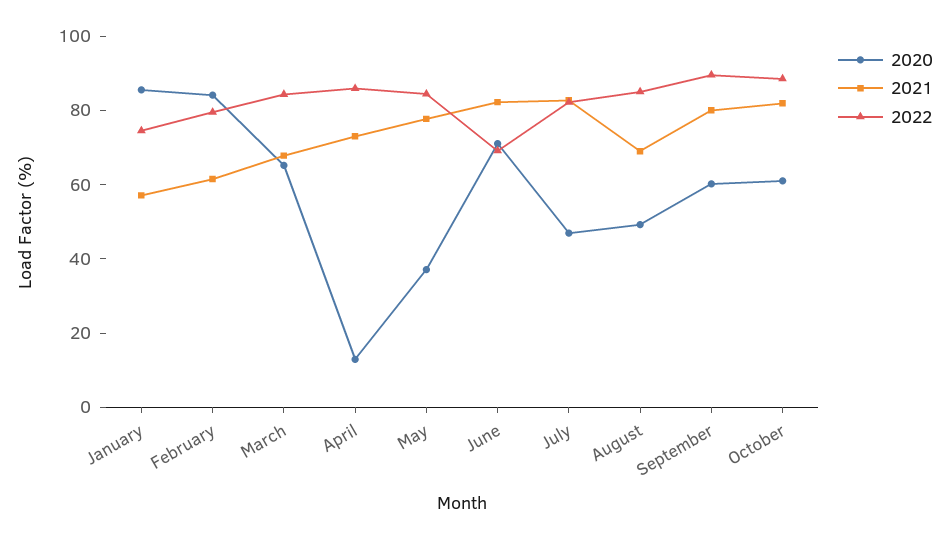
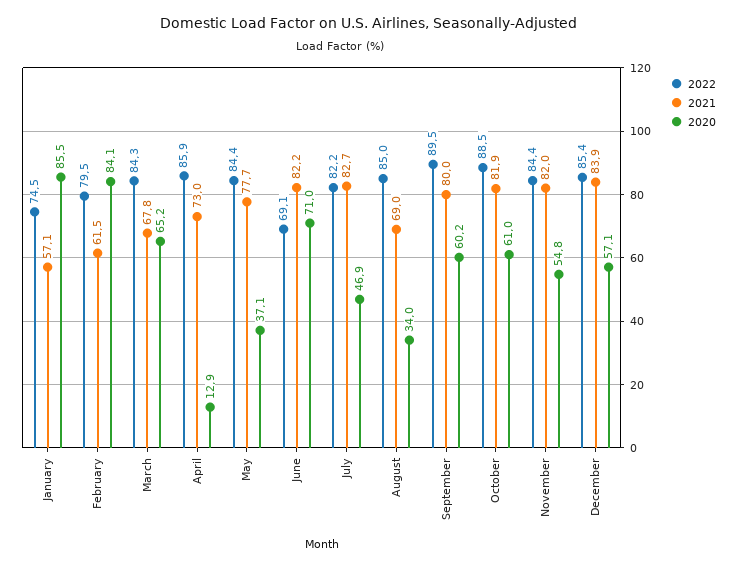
2020, August: 50 -> 34
2022, November: none -> 84.4
2021, November: none -> 82
2020, November: none -> 54.8
2022, December: none -> 85.4
2021, December: none -> 83.9
2020, December: none -> 57.1

